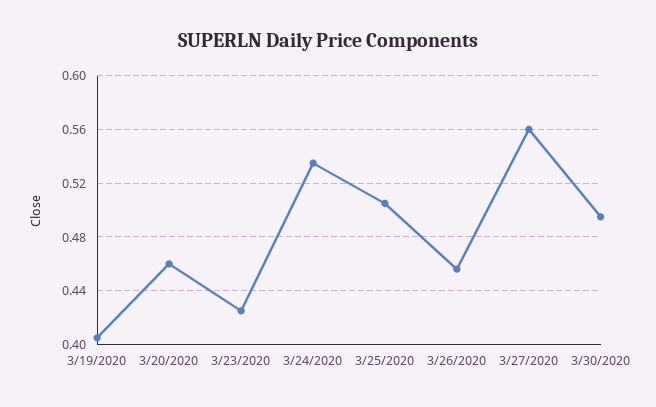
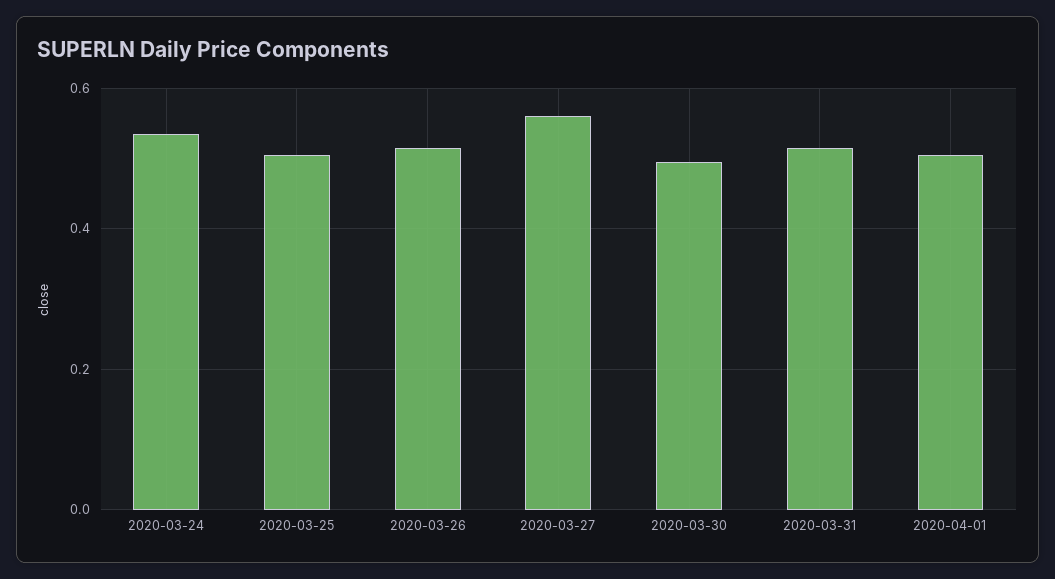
3/19/2020: 0.405 -> none
3/20/2020: 0.46 -> none
3/23/2020: 0.425 -> none
3/26/2020: 0.455 -> 0.52
2020-03-31: none -> 0.52
2020-04-01: none -> 0.5

